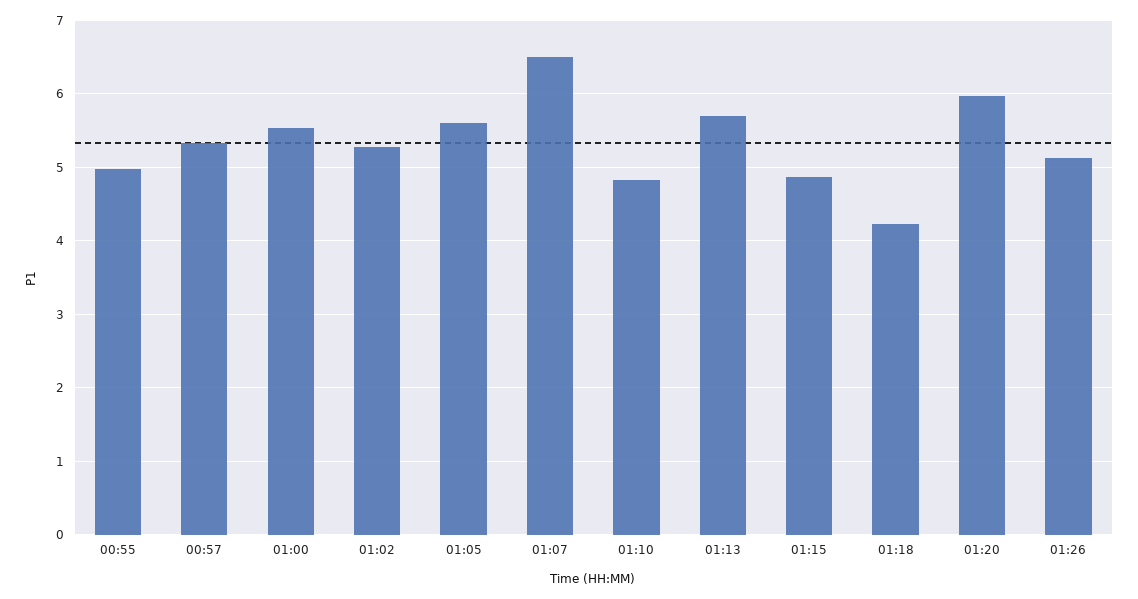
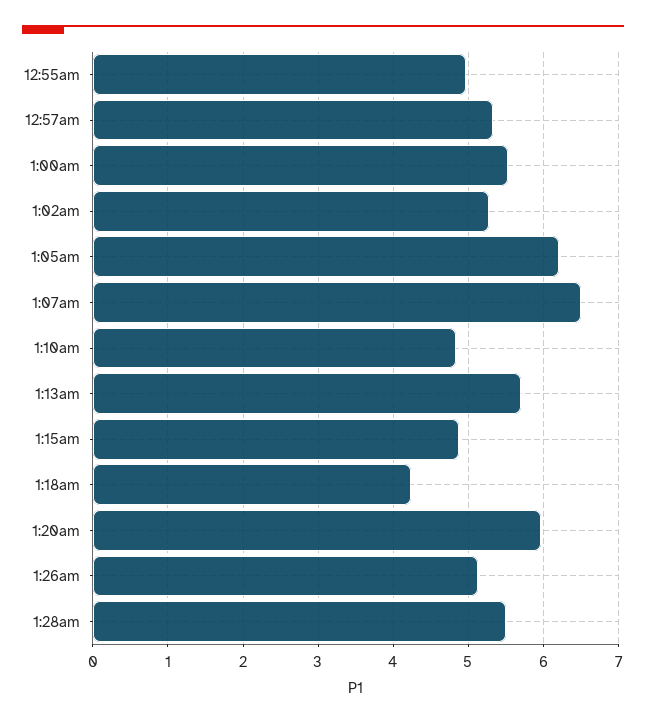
01:05: 5.6 -> 6.2
1:28am: none -> 5.5

